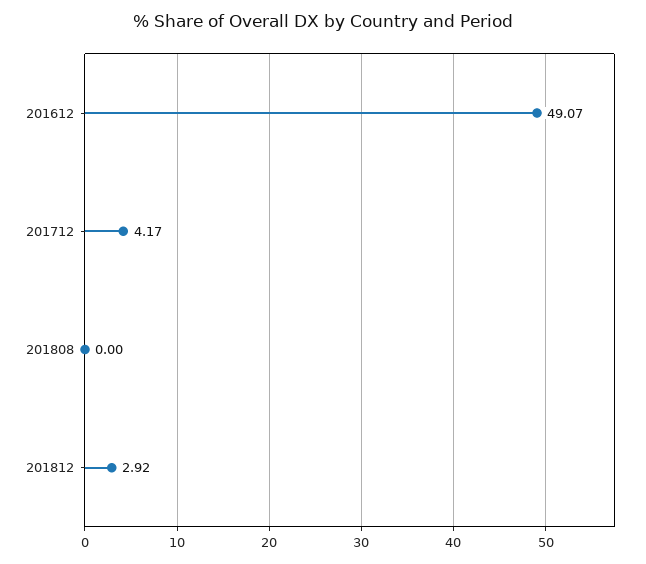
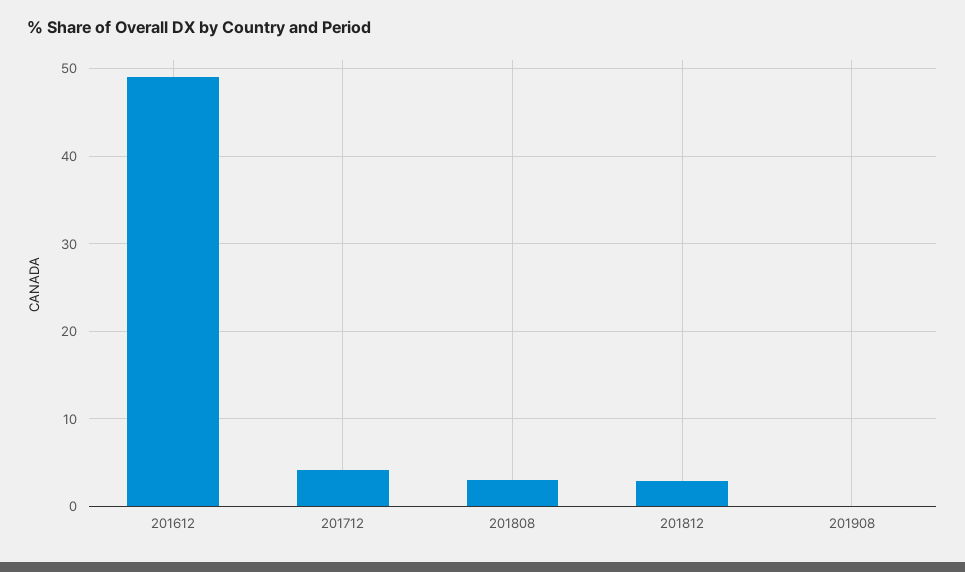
201808: 0 -> 3
201908: none -> 0

